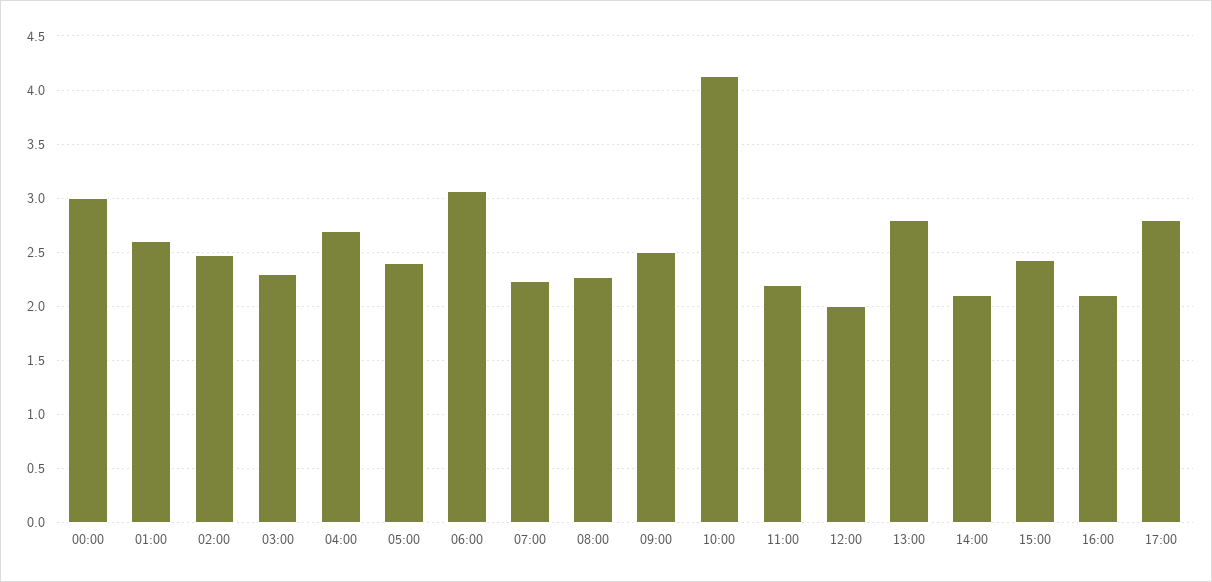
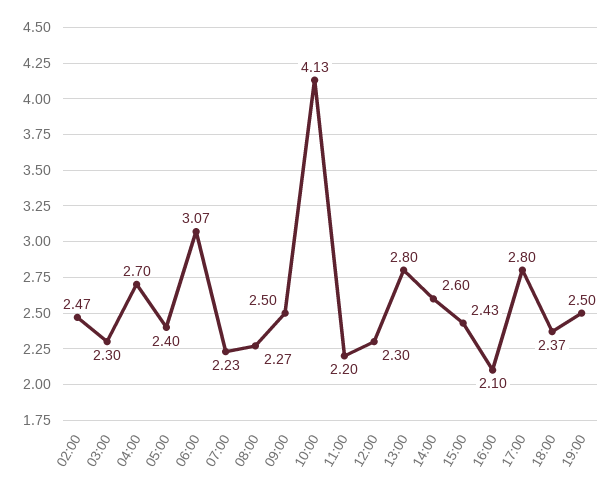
00:00: 3 -> none
01:00: 2.6 -> none
12:00: 2 -> 2.3
14:00: 2.1 -> 2.6
18:00: none -> 2.37
19:00: none -> 2.5

